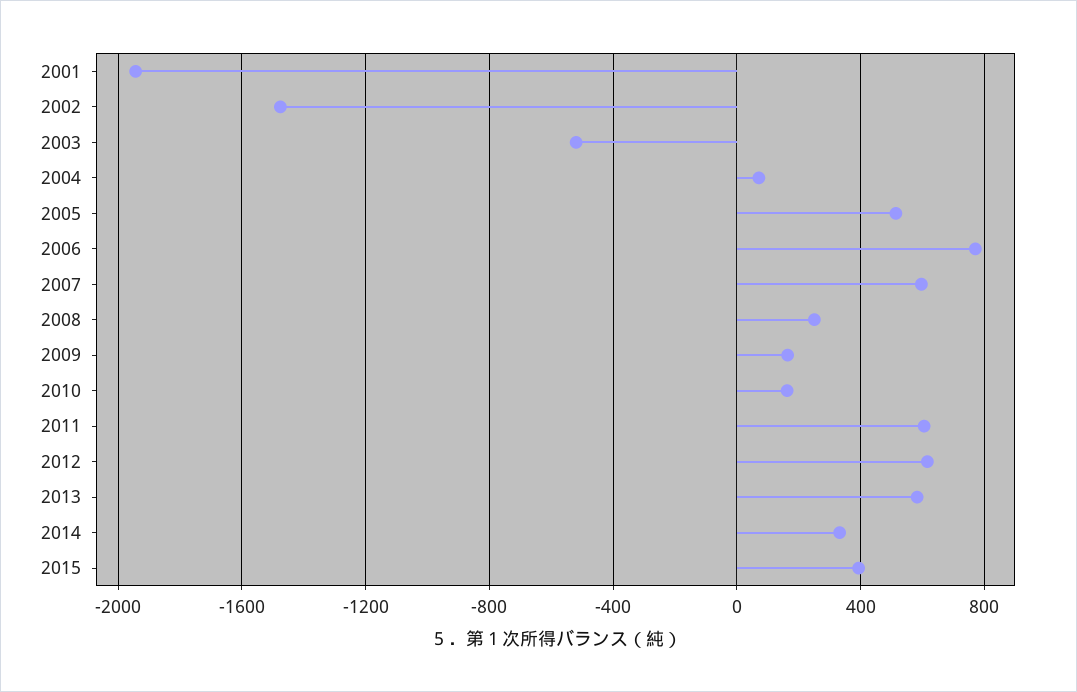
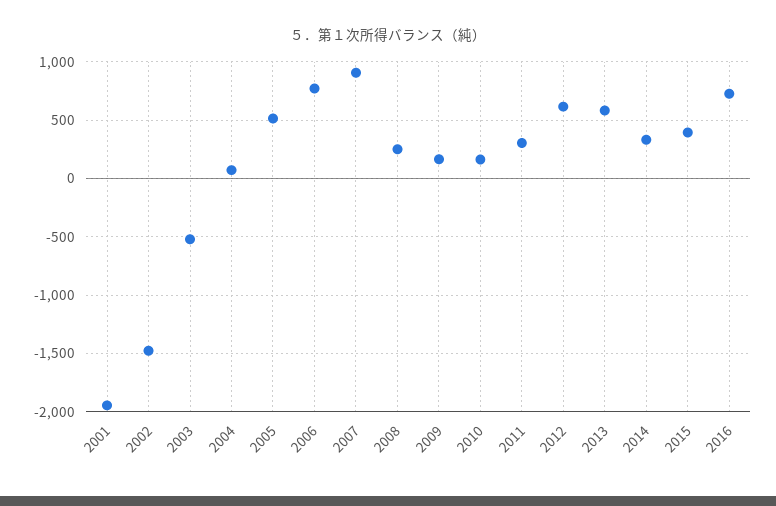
2007: 600 -> 900
2011: 600 -> 300
2016: none -> 700

